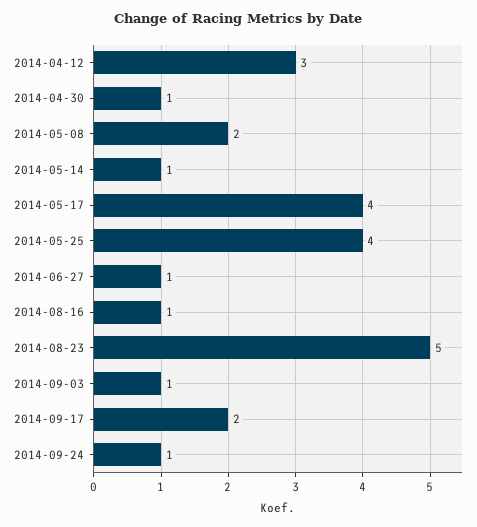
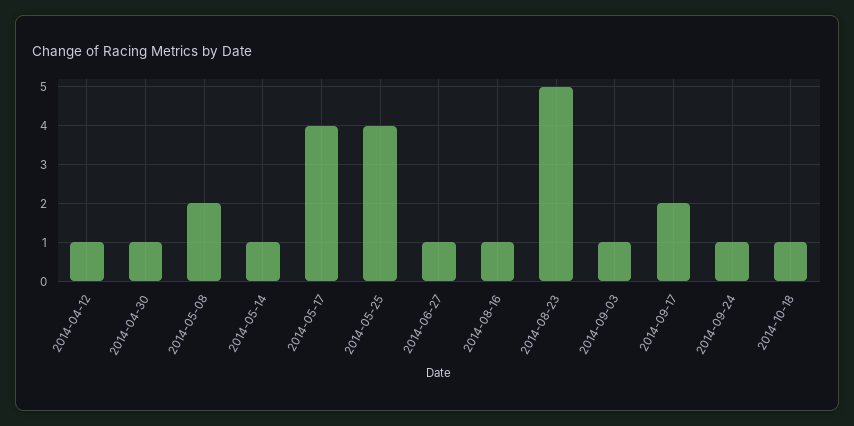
2014-04-12: 3 -> 1
2014-10-18: none -> 1

